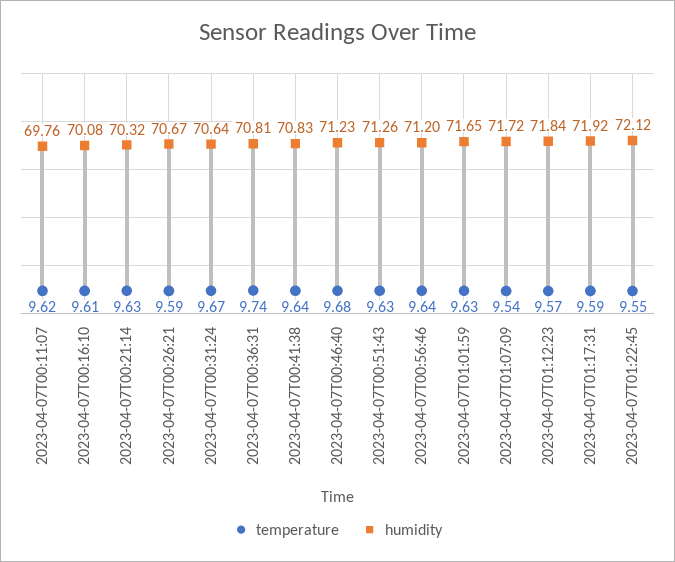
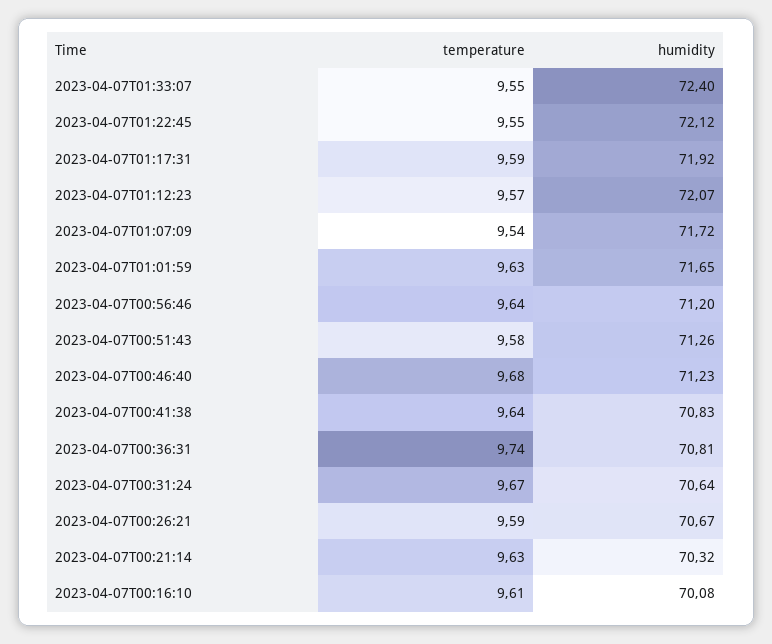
temperature, 2023-04-07T00:11:07: 9.62 -> none
humidity, 2023-04-07T00:11:07: 69.76 -> none
temperature, 2023-04-07T00:51:43: 9.63 -> 9.58
humidity, 2023-04-07T01:12:23: 71.84 -> 72.07
temperature, 2023-04-07T01:33:07: none -> 9.55
humidity, 2023-04-07T01:33:07: none -> 72.4

